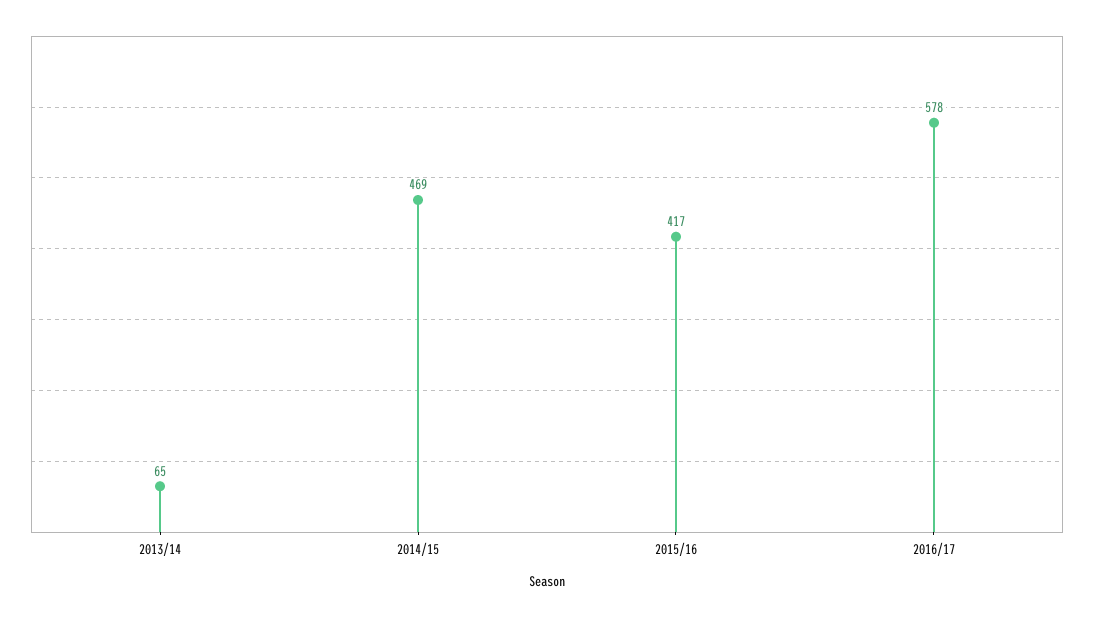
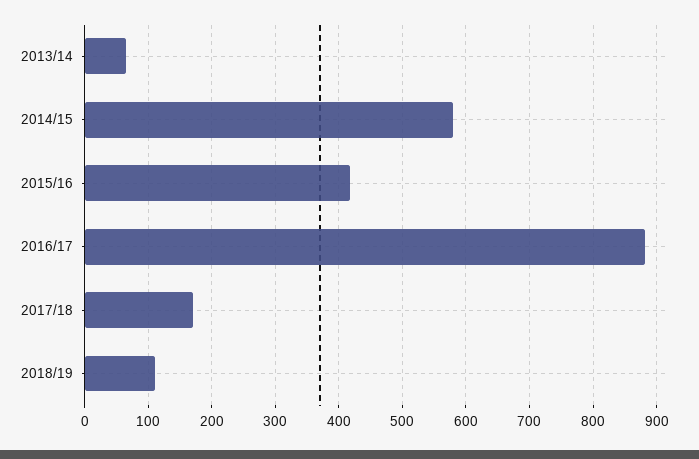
2014/15: 469 -> 580
2016/17: 578 -> 880
2017/18: none -> 170
2018/19: none -> 110

